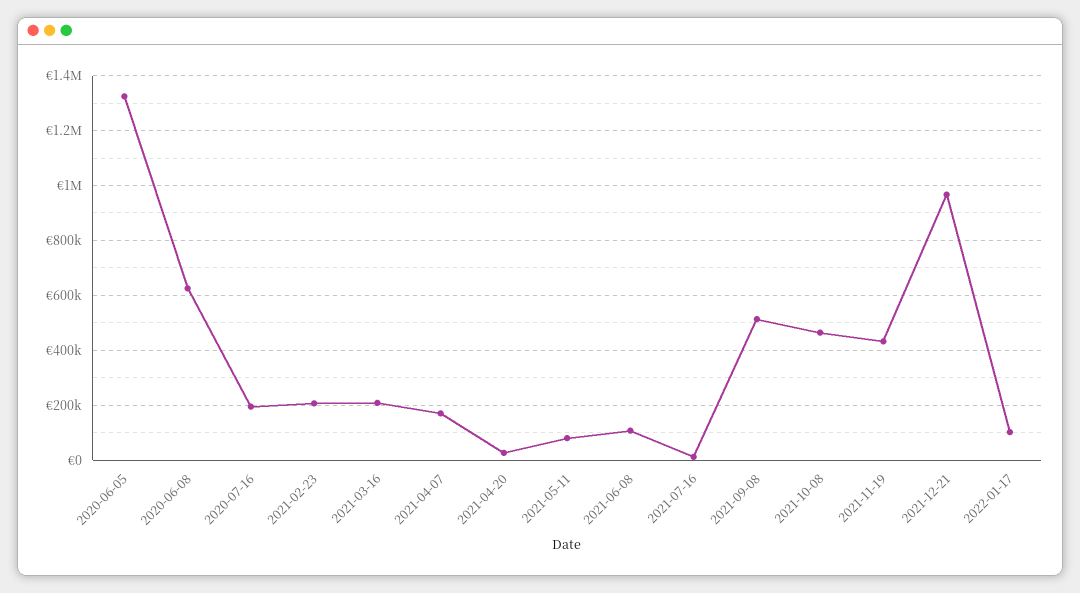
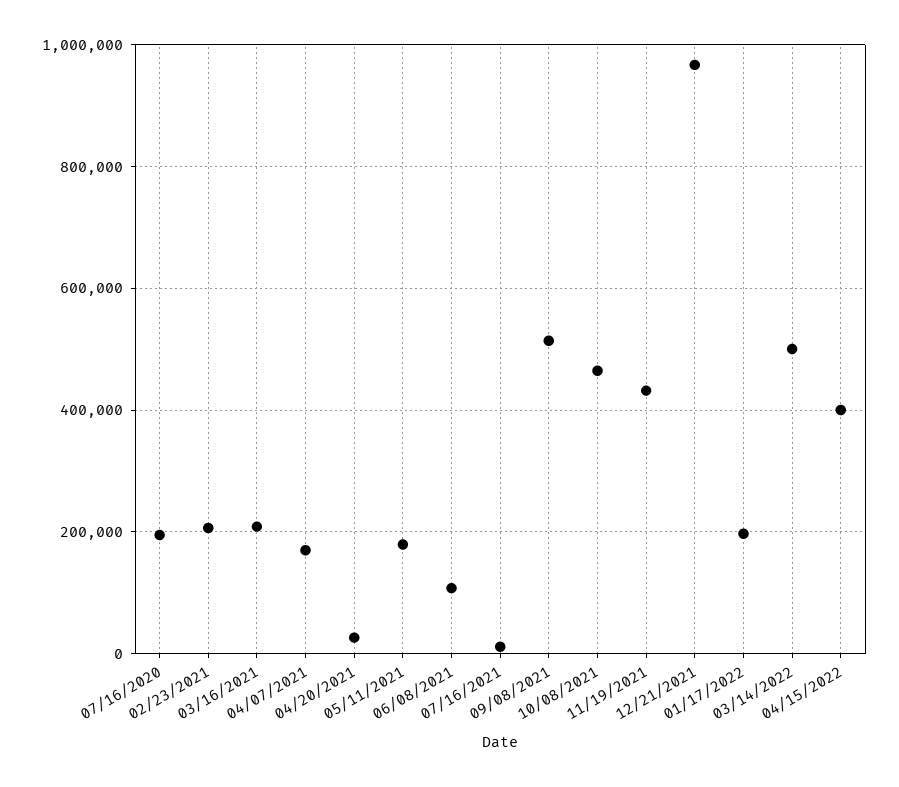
2020-06-05: 1325000 -> none
2020-06-08: 625000 -> none
2021-05-11: 75000 -> 180000
2022-01-17: 100000 -> 200000
03/14/2022: none -> 500000
04/15/2022: none -> 400000

